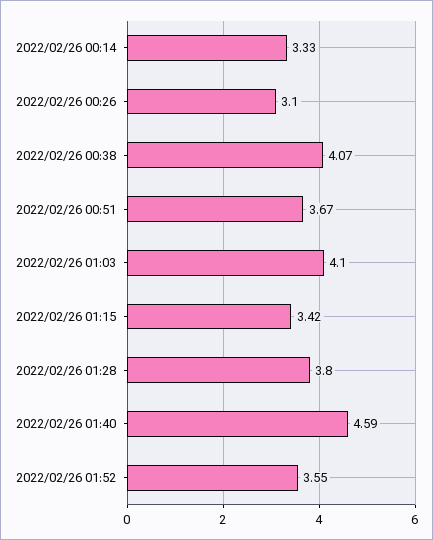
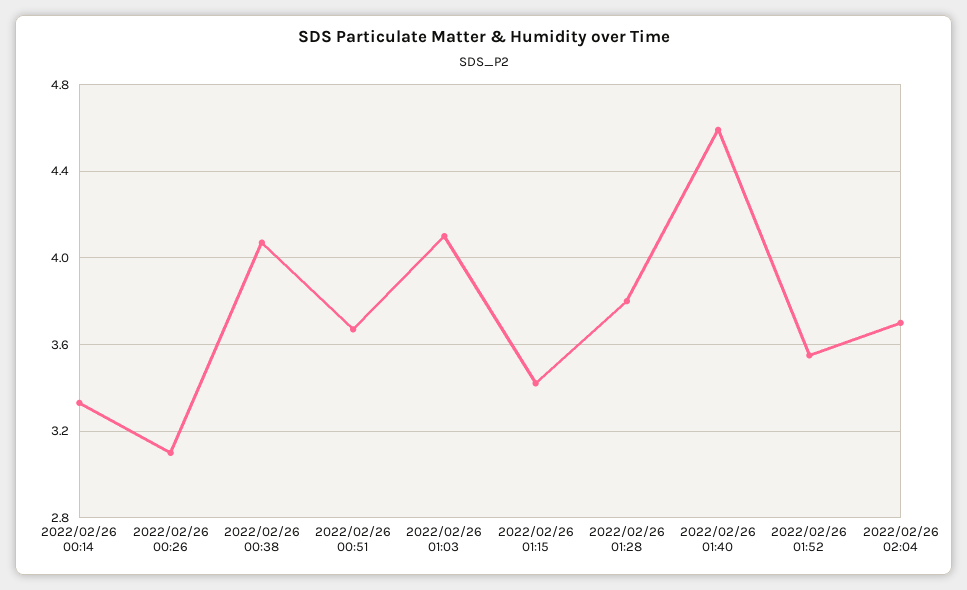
2022/02/26 02:04: none -> 3.7

